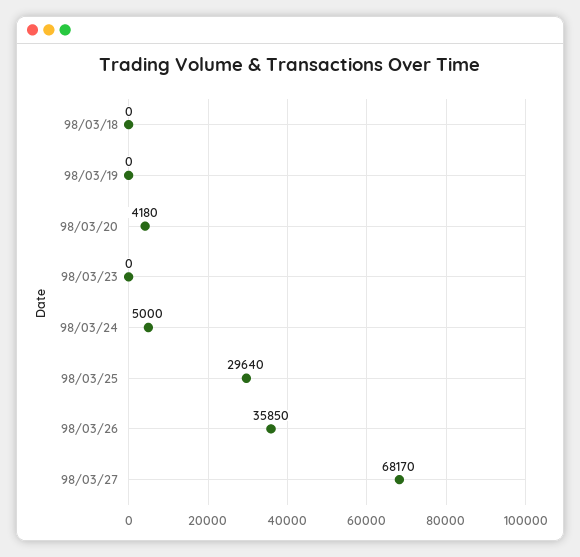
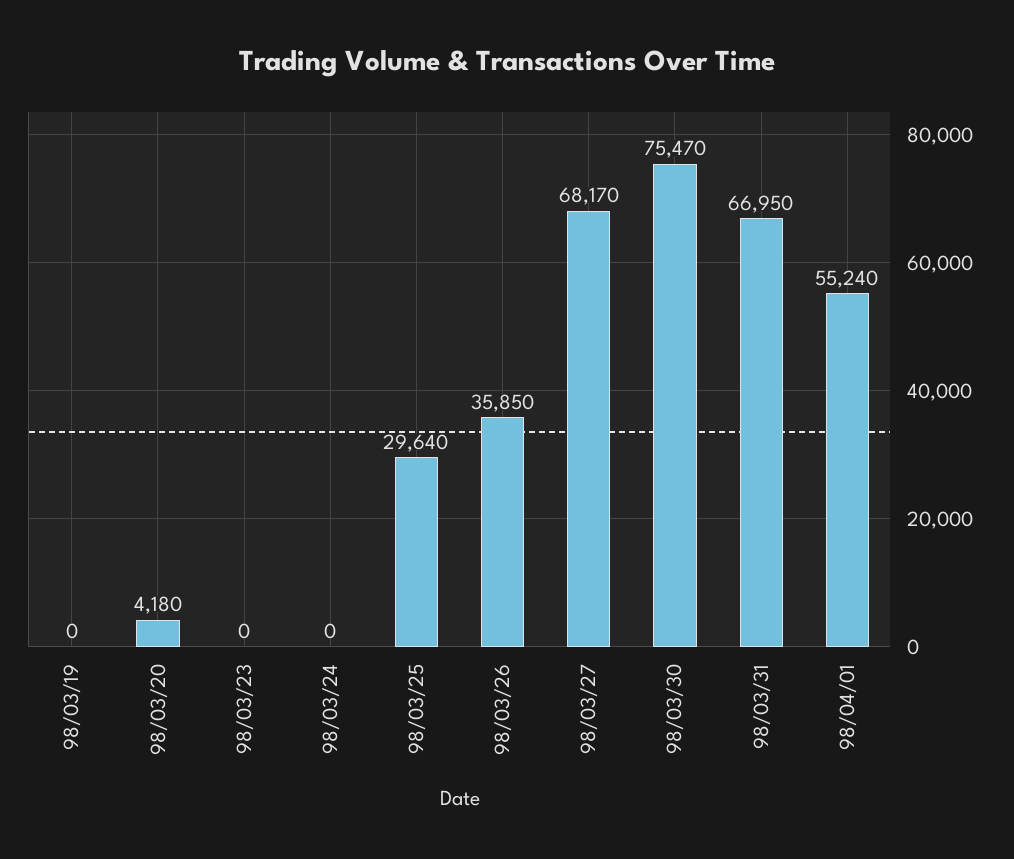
98/03/18: 0 -> none
98/03/24: 5000 -> 0
98/03/30: none -> 75470
98/03/31: none -> 66950
98/04/01: none -> 55240

